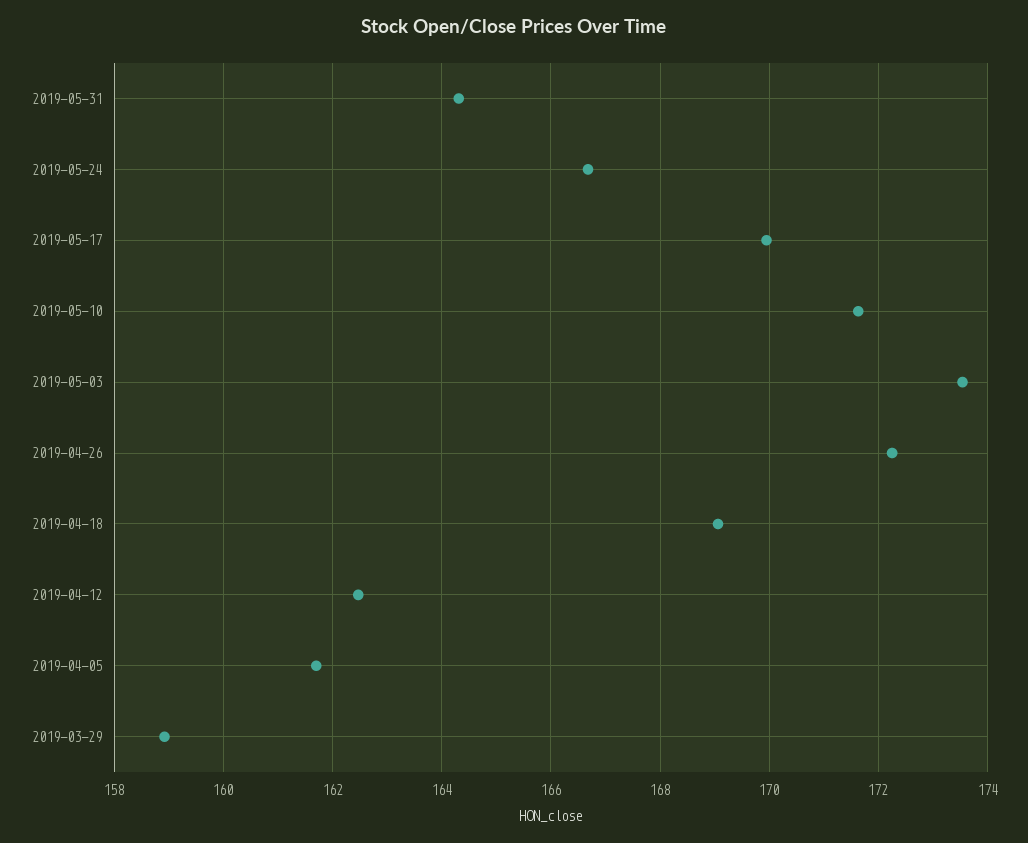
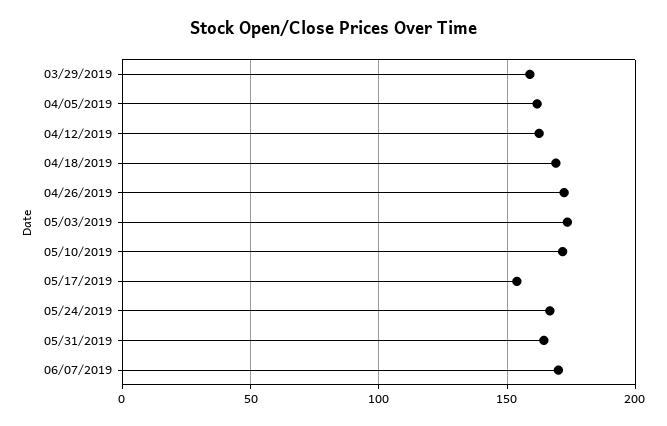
2019-05-17: 170 -> 155
06/07/2019: none -> 170

